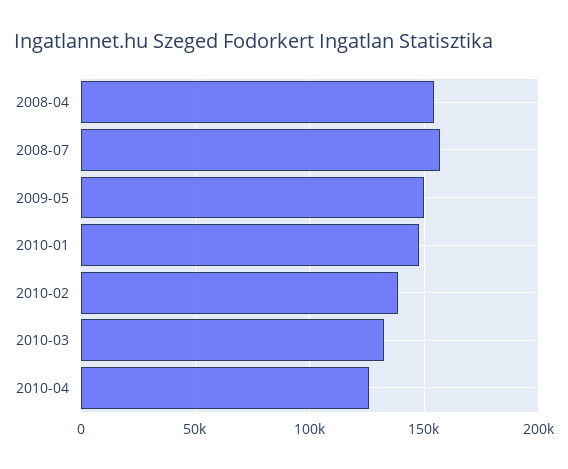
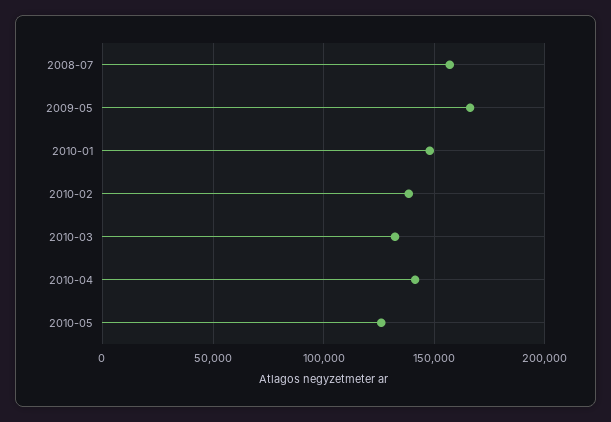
2008-04: 155000 -> none
2009-05: 150000 -> 165000
2010-04: 125000 -> 140000
2010-05: none -> 125000

